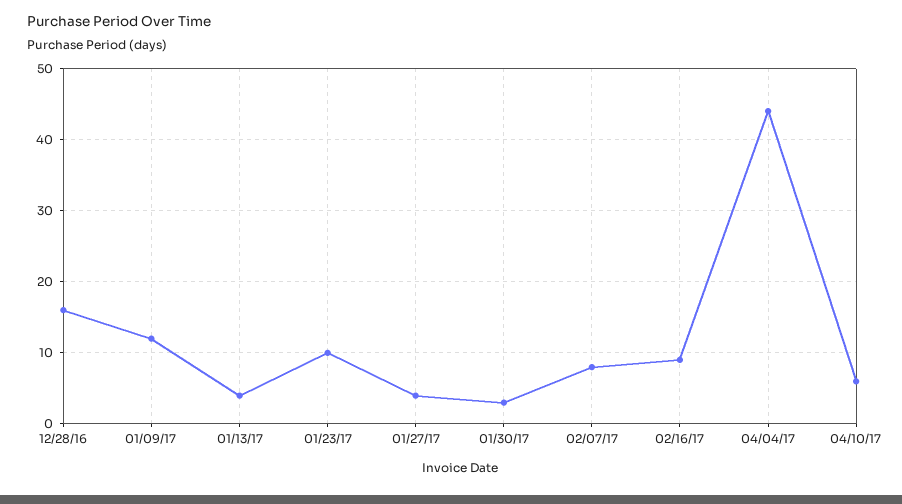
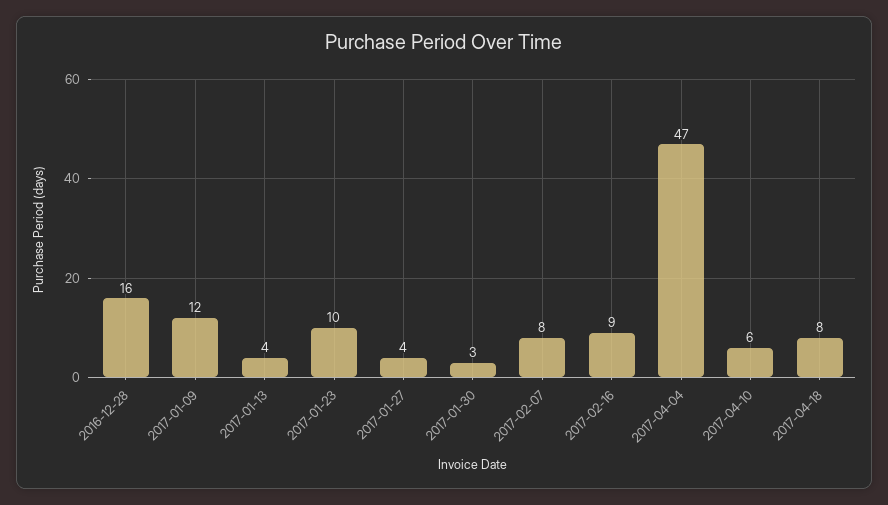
04/04/17: 44 -> 47
2017-04-18: none -> 8

